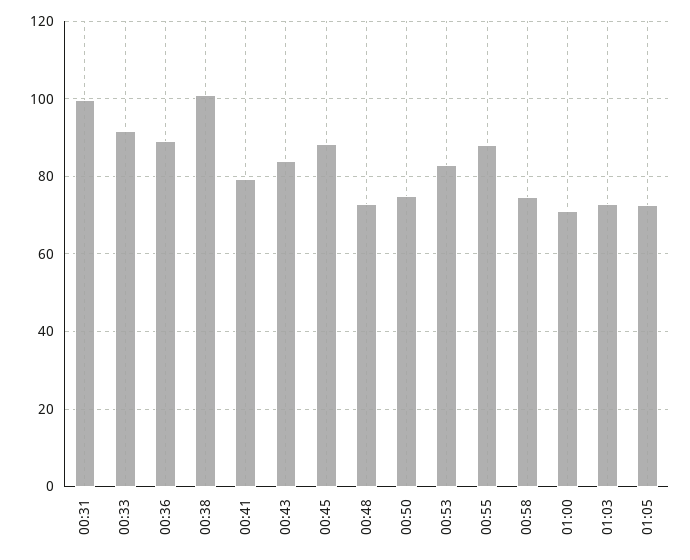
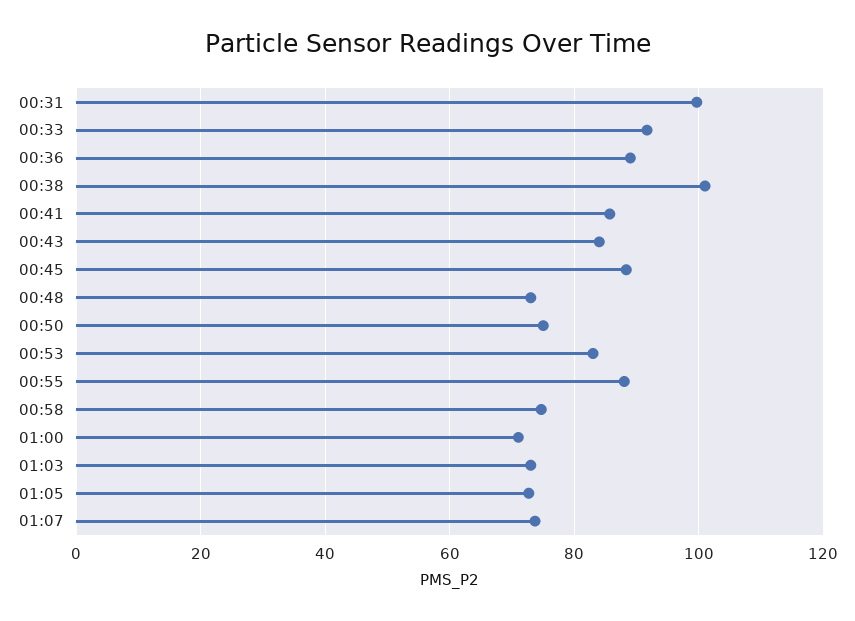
00:41: 80 -> 86
01:07: none -> 74

